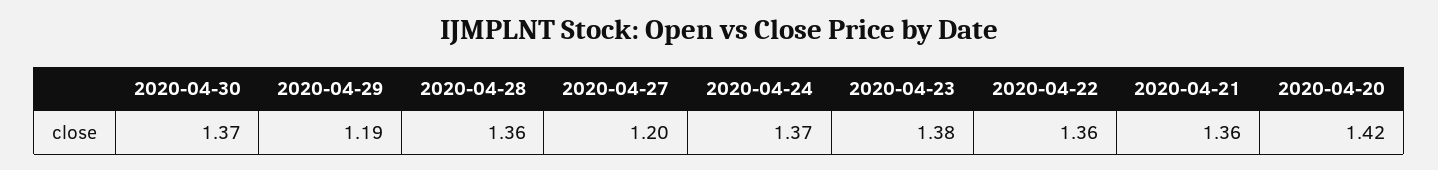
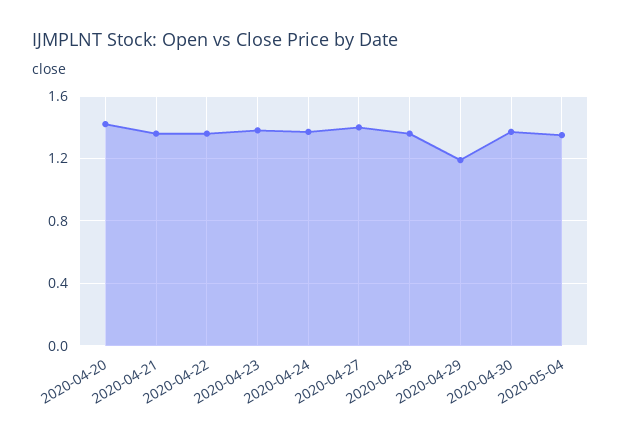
2020-04-27: 1.2 -> 1.4
2020-05-04: none -> 1.35

